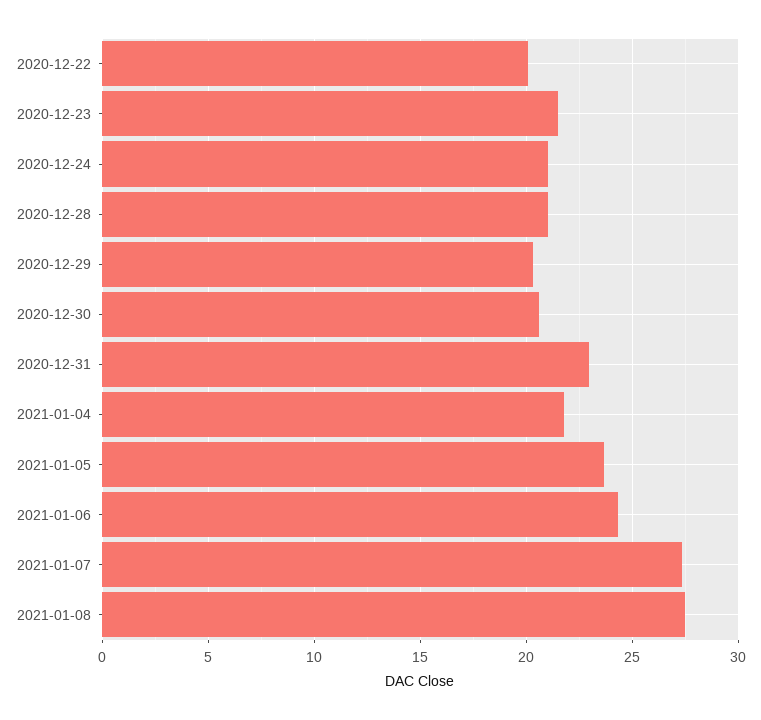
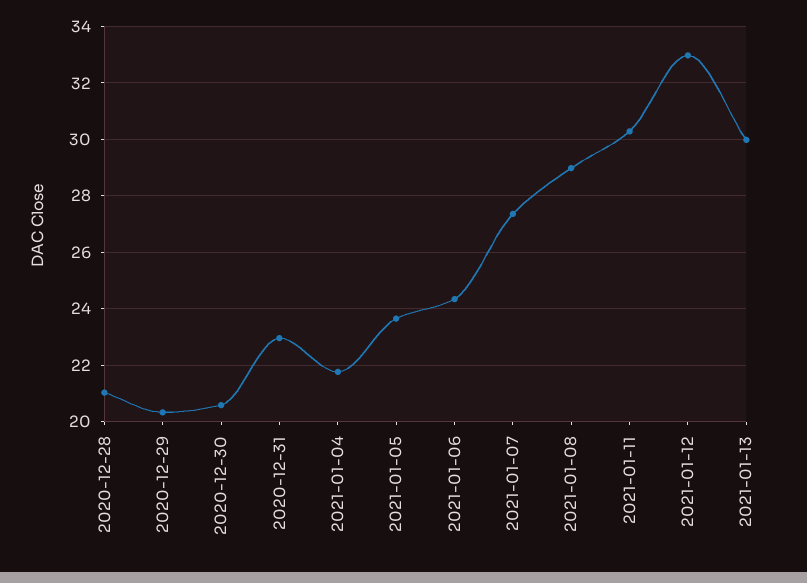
2020-12-22: 20 -> none
2020-12-23: 21.5 -> none
2020-12-24: 21 -> none
2021-01-08: 27.5 -> 29
2021-01-11: none -> 30.25
2021-01-12: none -> 33
2021-01-13: none -> 30

